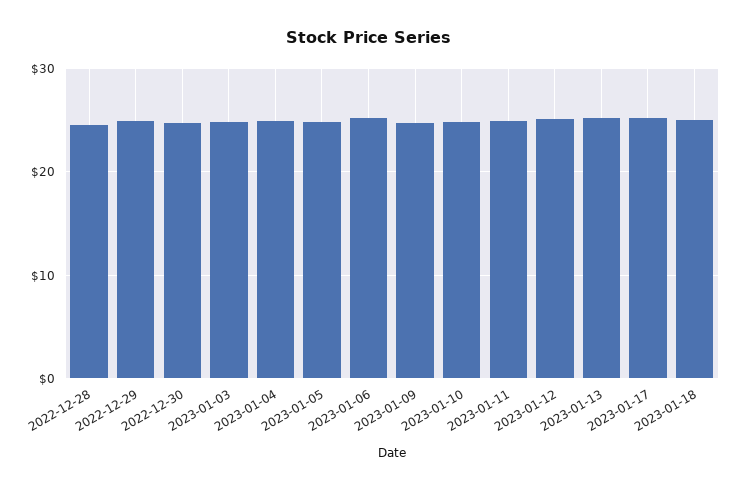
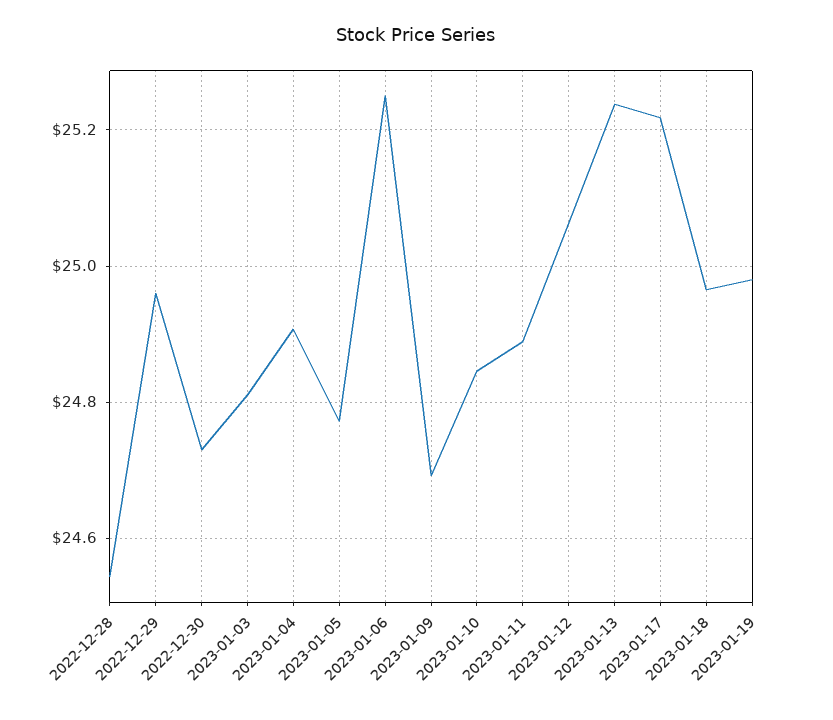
2023-01-19: none -> 24.98

